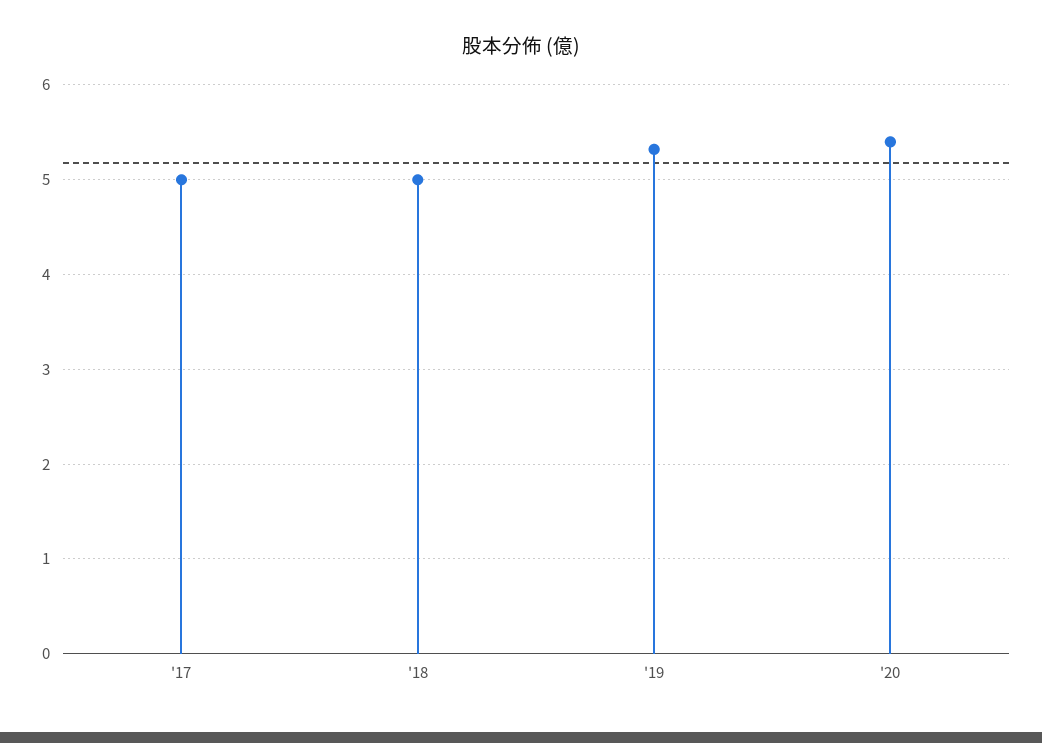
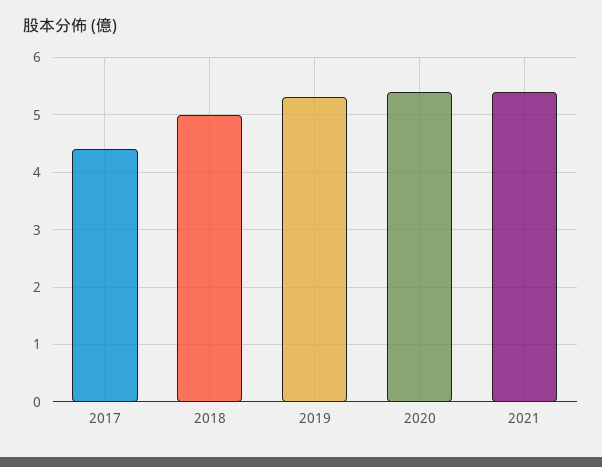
'17: 5 -> 4.4
2021: none -> 5.4

